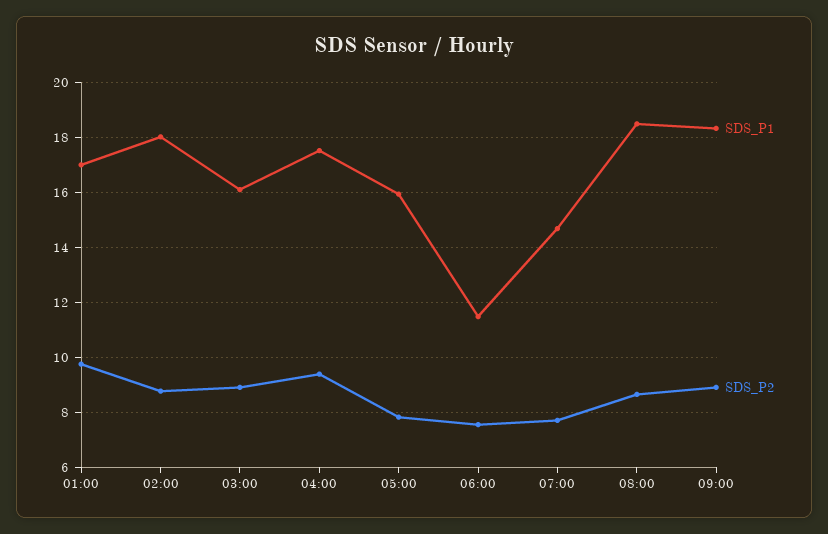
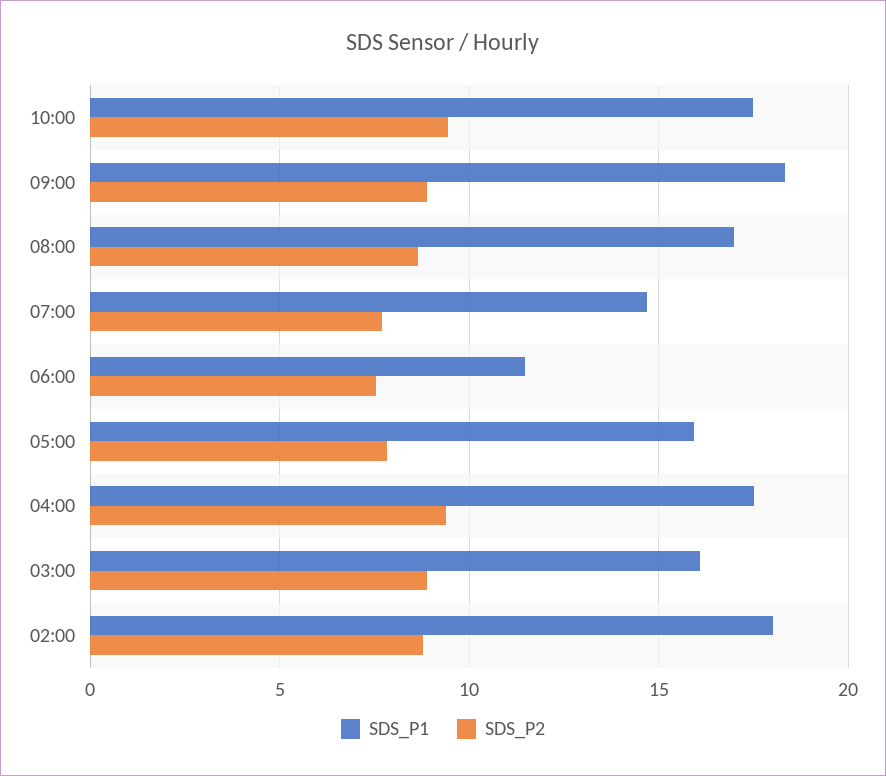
SDS_P1, 01:00: 17 -> none
SDS_P2, 01:00: 9.75 -> none
SDS_P1, 08:00: 18.5 -> 17
SDS_P1, 10:00: none -> 17.5
SDS_P2, 10:00: none -> 9.5

